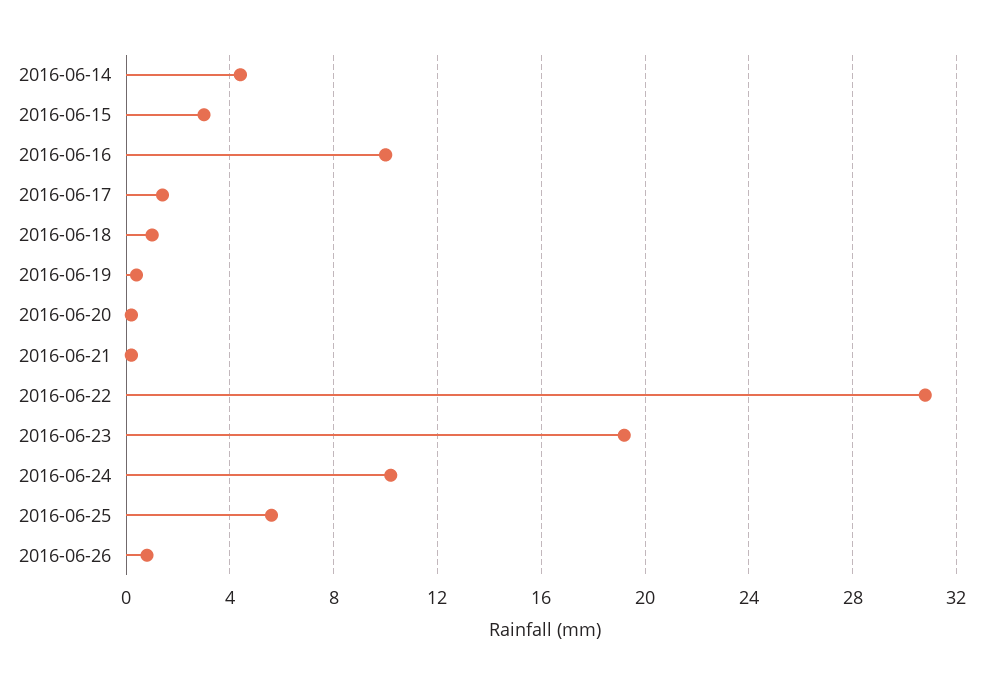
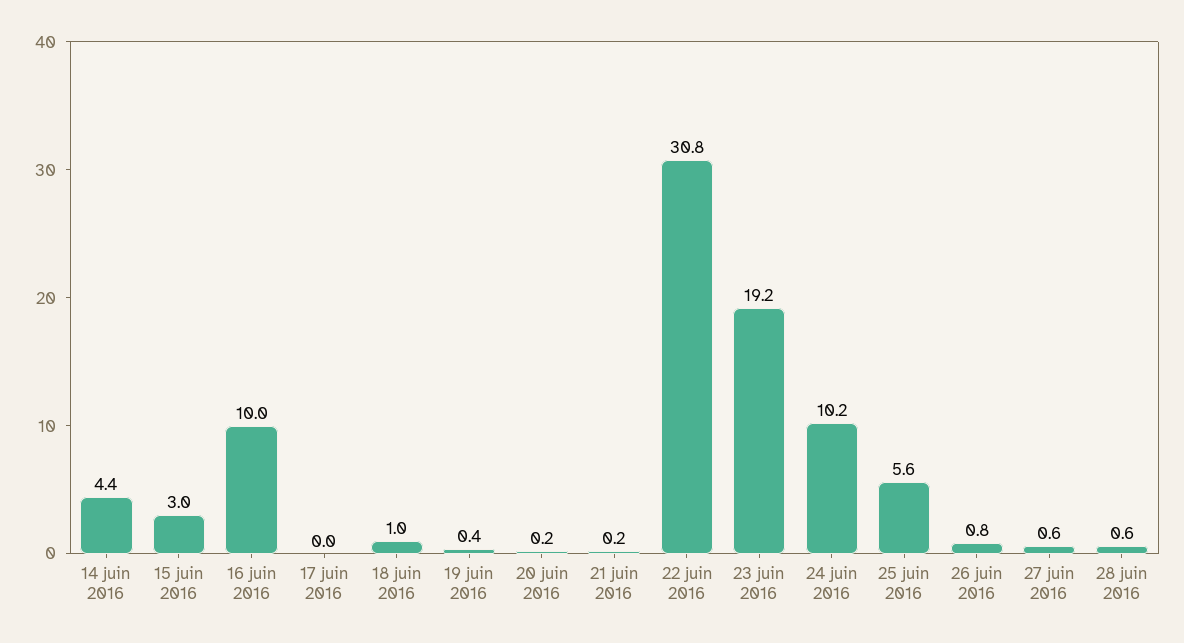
2016-06-17: 1.5 -> 0
27 juin 2016: none -> 0.6
28 juin 2016: none -> 0.6

